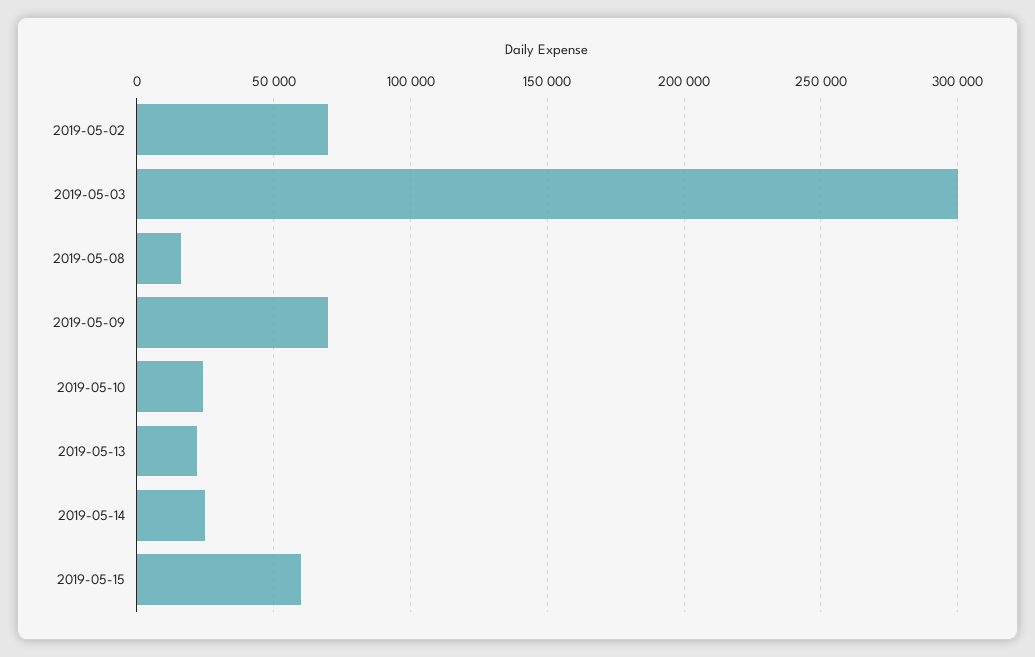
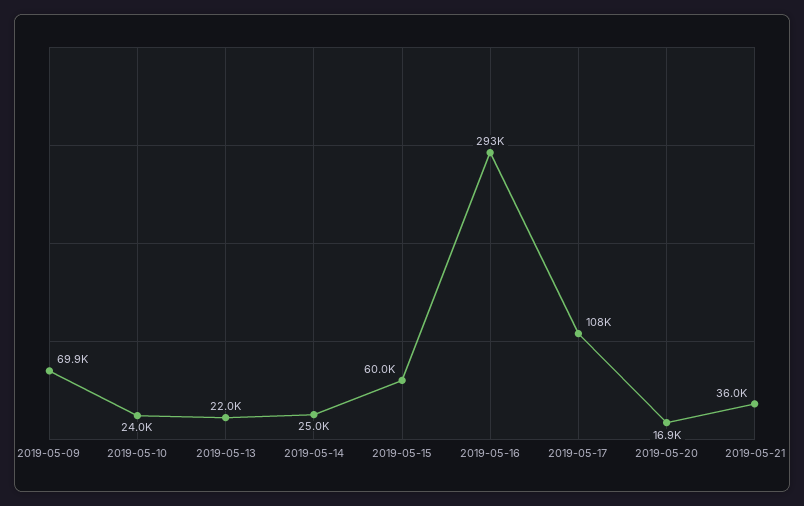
2019-05-02: 70000 -> none
2019-05-03: 300000 -> none
2019-05-08: 15000 -> none
2019-05-16: none -> 293000
2019-05-17: none -> 108000
2019-05-20: none -> 16900
2019-05-21: none -> 36000

